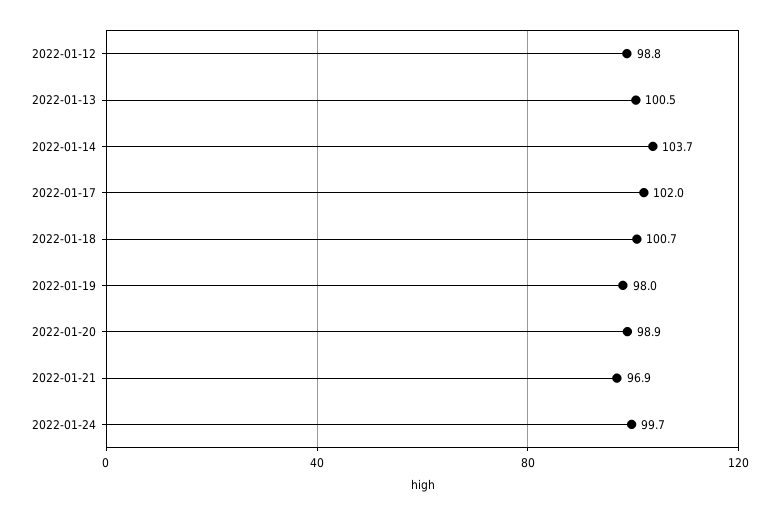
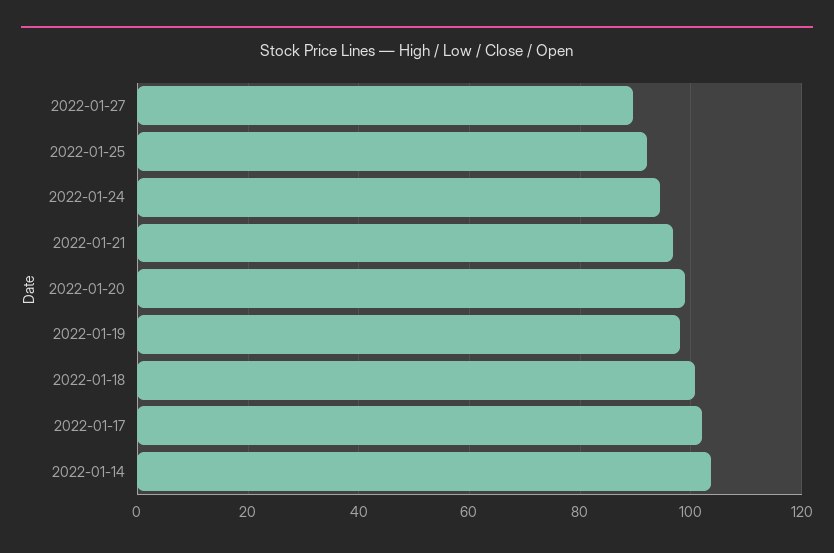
2022-01-12: 98.8 -> none
2022-01-13: 100.5 -> none
2022-01-24: 99.7 -> 94
2022-01-27: none -> 90
2022-01-25: none -> 92

